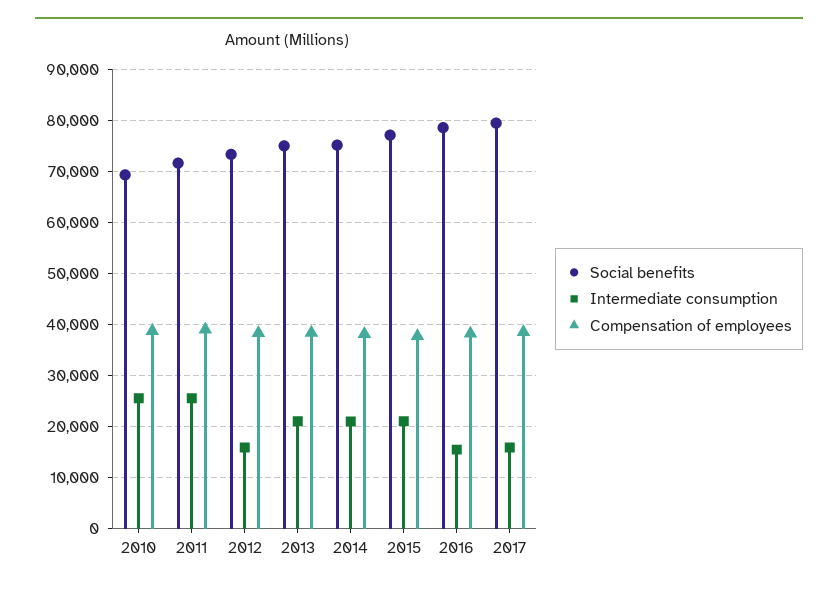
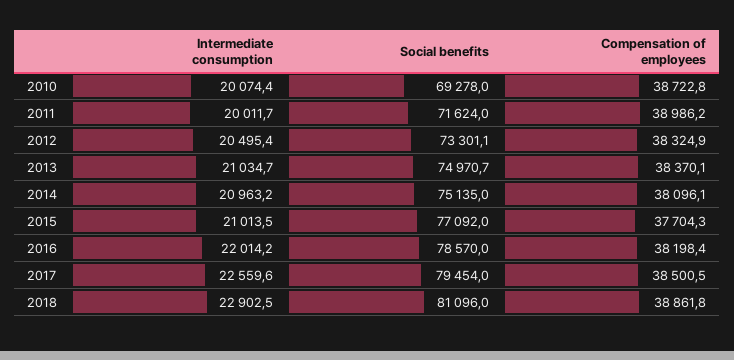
Intermediate consumption, 2010: 26000 -> 20074.4
Intermediate consumption, 2011: 26000 -> 20011.7
Intermediate consumption, 2012: 16000 -> 20495.4
Intermediate consumption, 2016: 16000 -> 22014.2
Intermediate consumption, 2017: 16000 -> 22559.6
Intermediate consumption, 2018: none -> 22902.5
Social benefits, 2018: none -> 81096
Compensation of employees, 2018: none -> 38861.8

